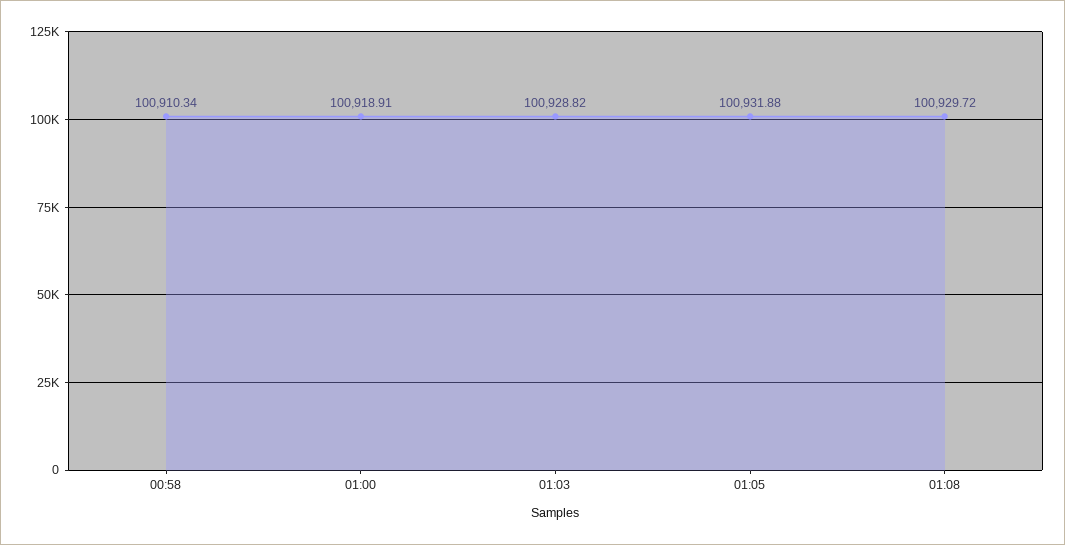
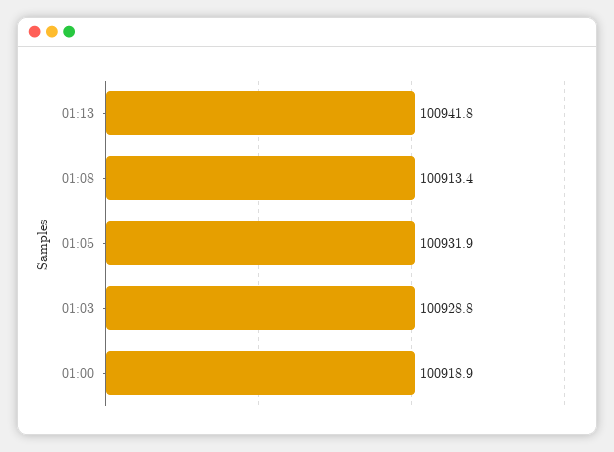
00:58: 100910.34 -> none
01:08: 100929.72 -> 100913.4
01:13: none -> 100941.8

